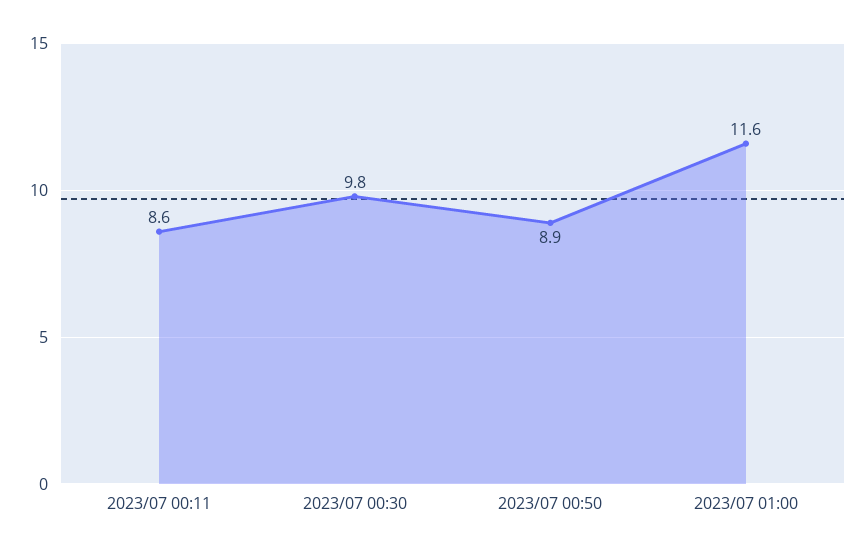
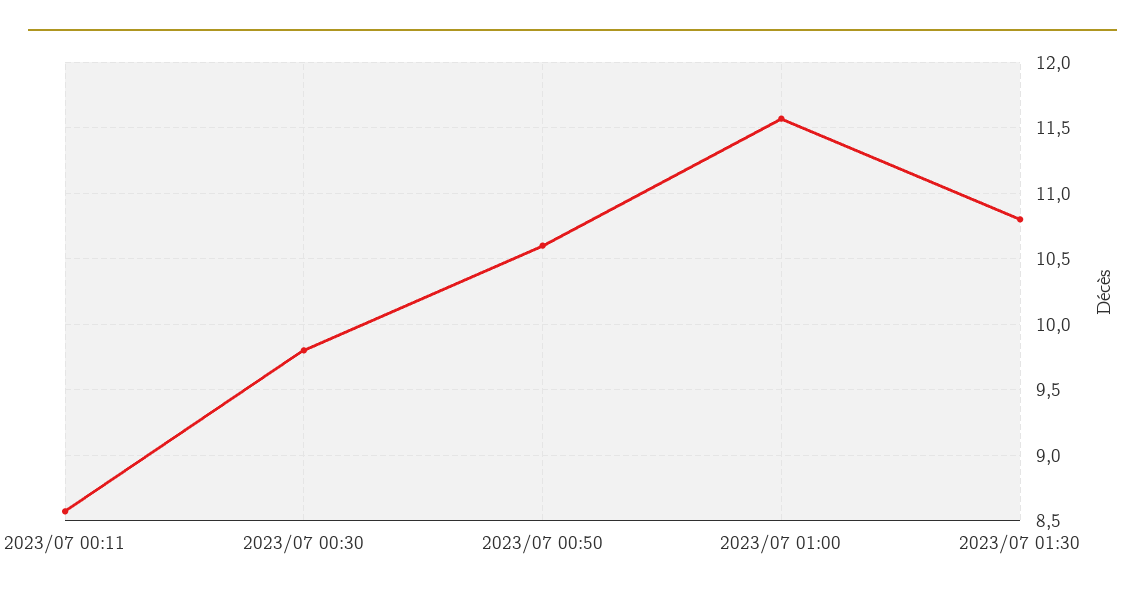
2023/07 00:50: 8.9 -> 10.6
2023/07 01:30: none -> 10.8

